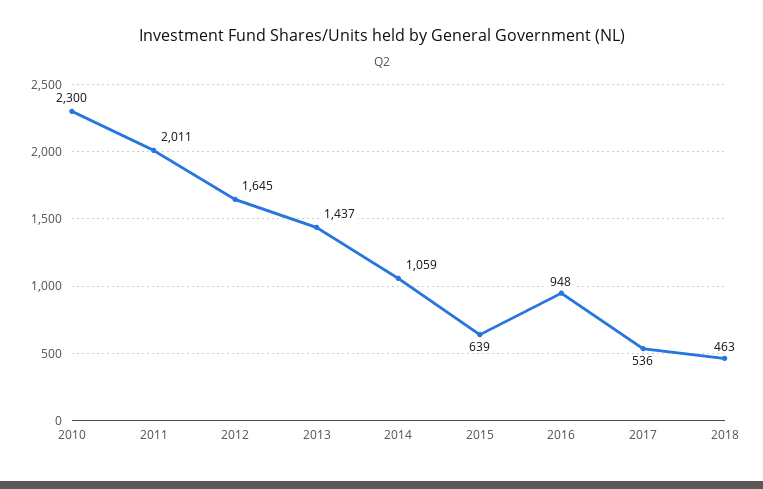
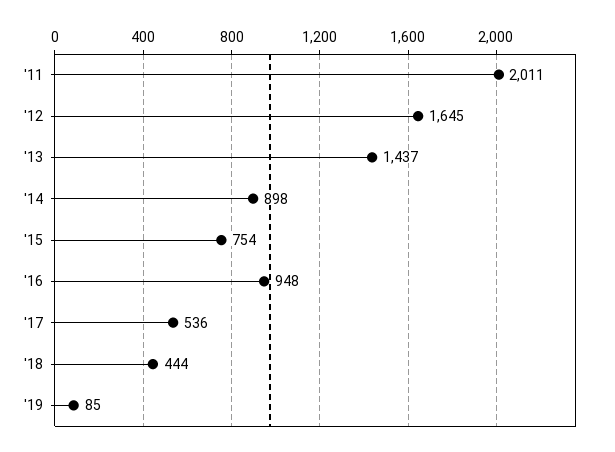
2010: 2300 -> none
2014: 1059 -> 898
2015: 639 -> 754
2018: 463 -> 444
'19: none -> 85

